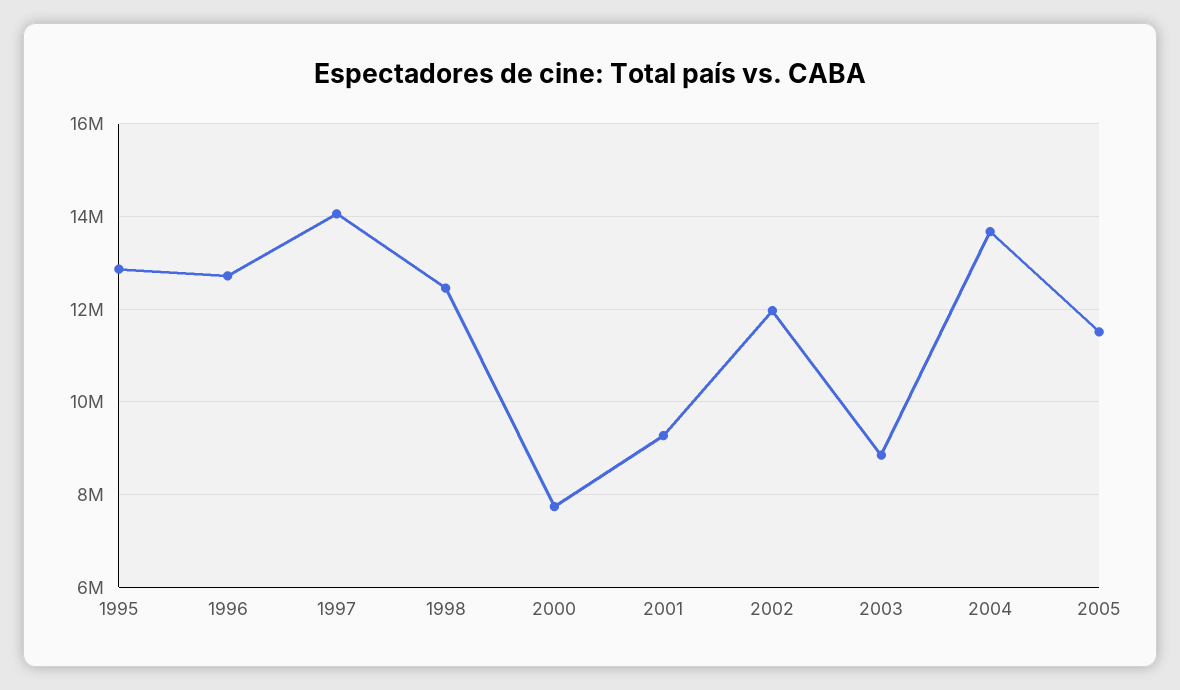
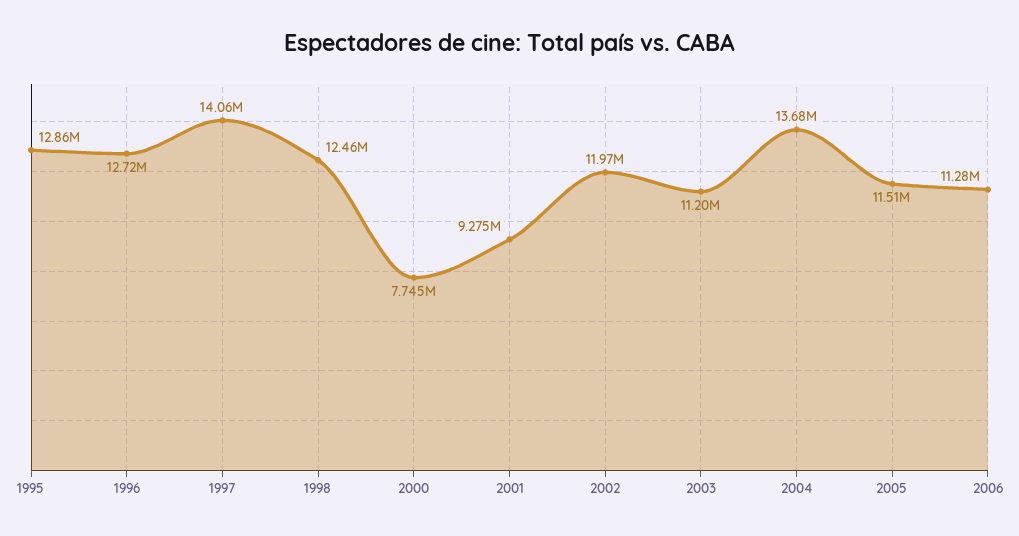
2003: 8800000 -> 11200000
2006: none -> 11280000

